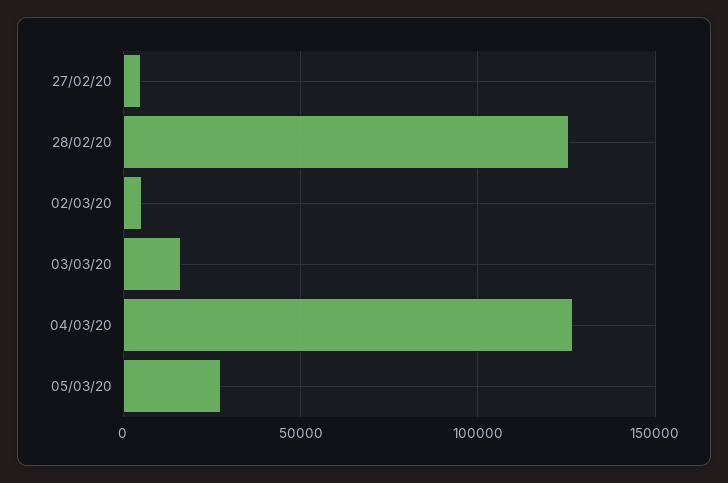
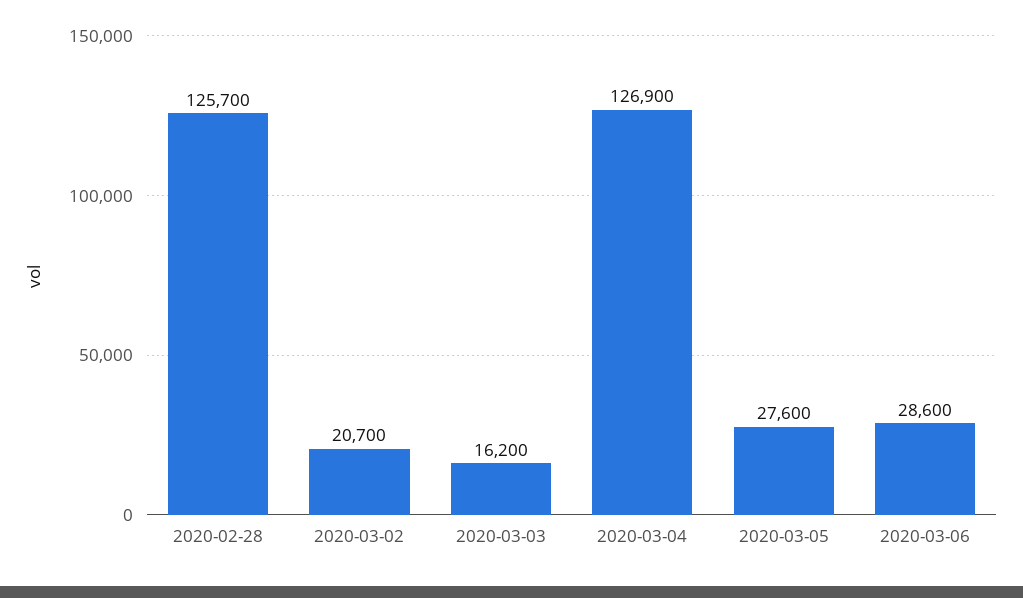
27/02/20: 5000 -> none
02/03/20: 5000 -> 20700
2020-03-06: none -> 28600

